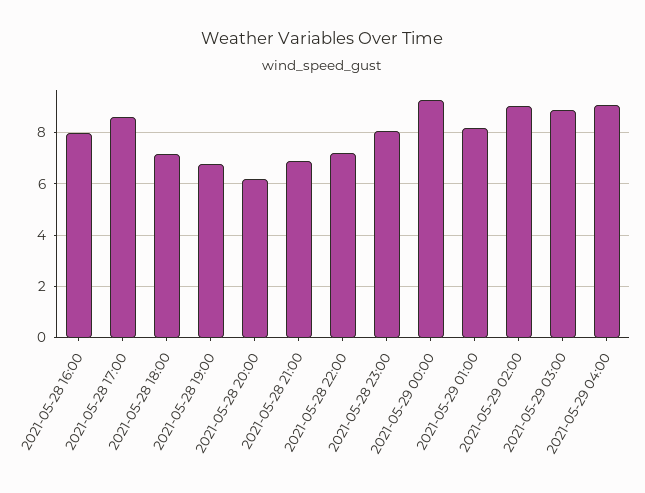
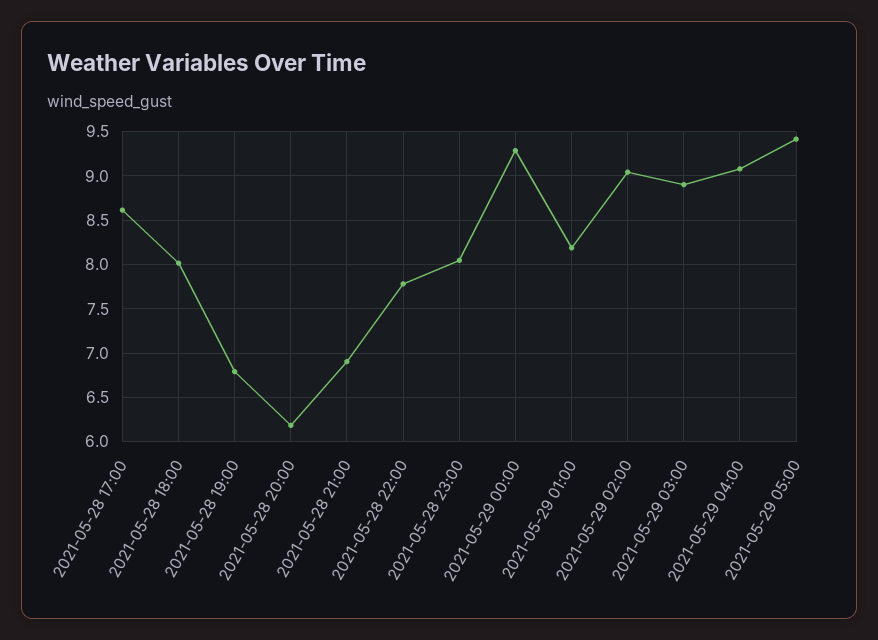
2021-05-28 16:00: 8 -> none
2021-05-28 18:00: 7.25 -> 8
2021-05-28 22:00: 7.25 -> 7.8
2021-05-29 05:00: none -> 9.4

